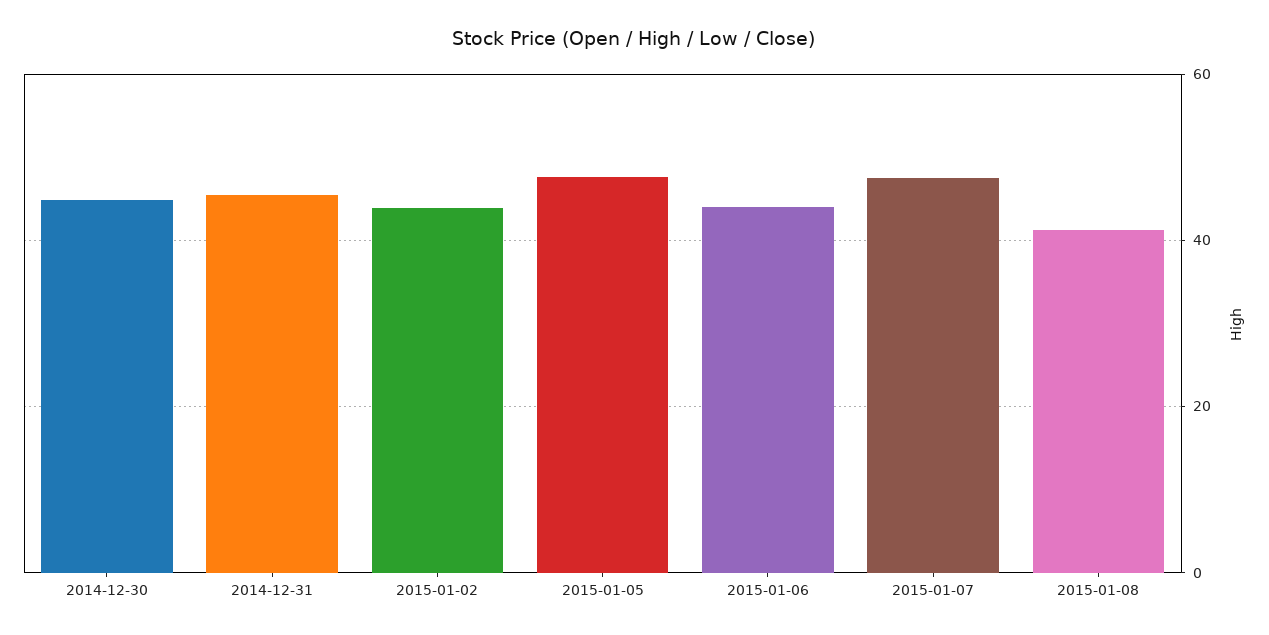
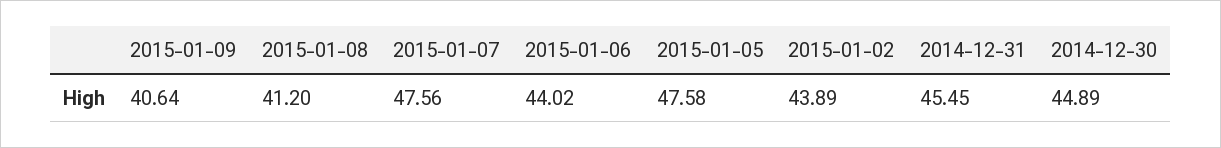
2015-01-09: none -> 40.64

